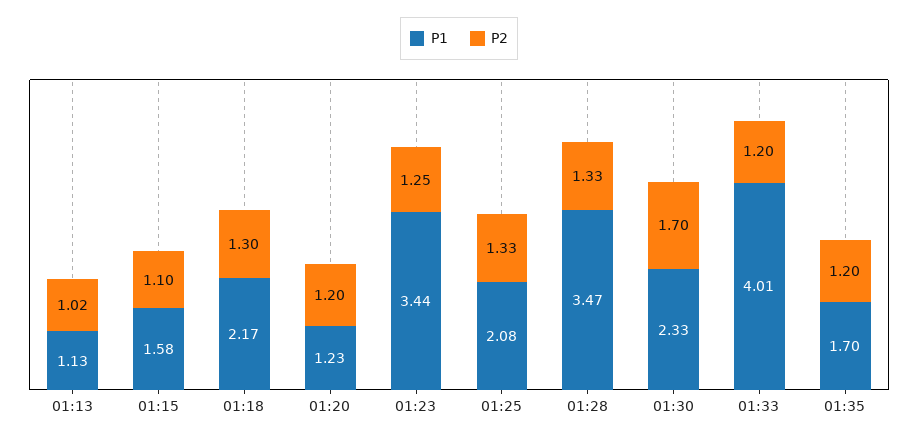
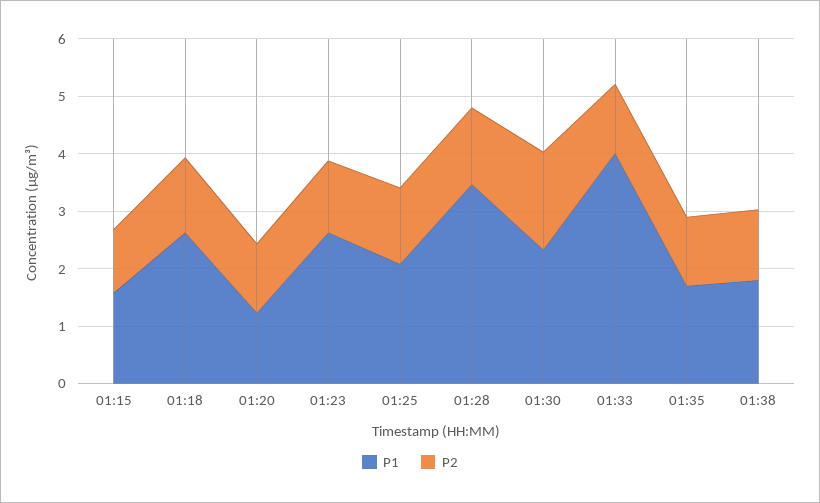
P1, 01:13: 1.13 -> none
P2, 01:13: 1.02 -> none
P1, 01:18: 2.17 -> 2.6
P1, 01:23: 3.44 -> 2.6
P1, 01:38: none -> 1.8
P2, 01:38: none -> 1.2

